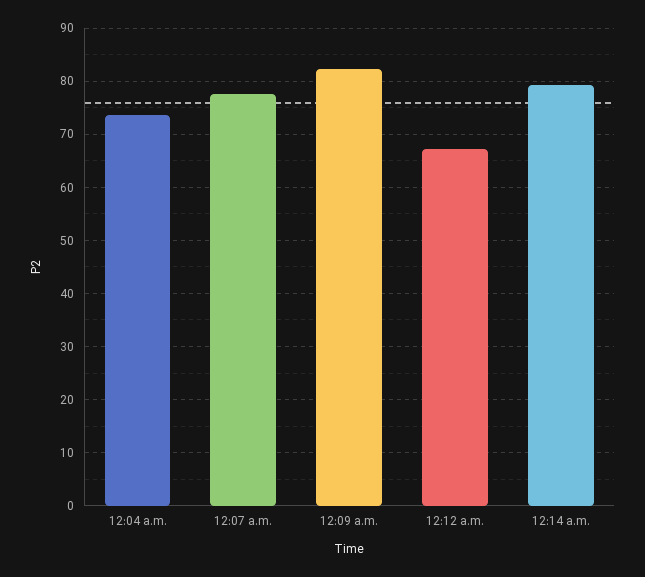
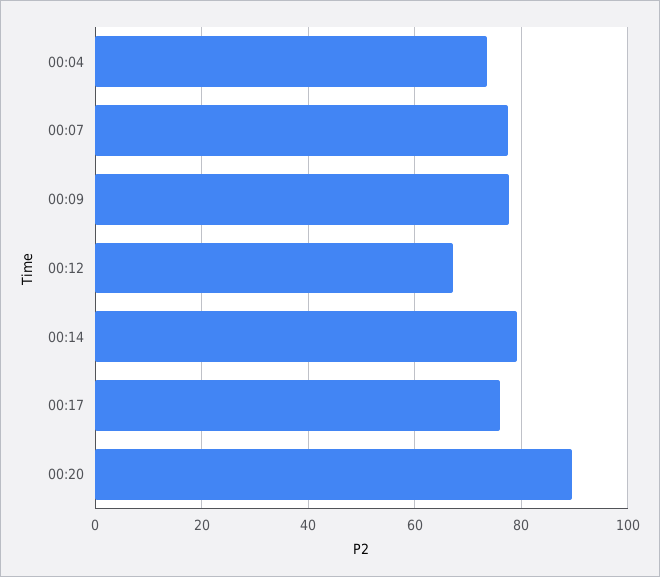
12:09 a.m.: 82 -> 78
00:17: none -> 76
00:20: none -> 90

